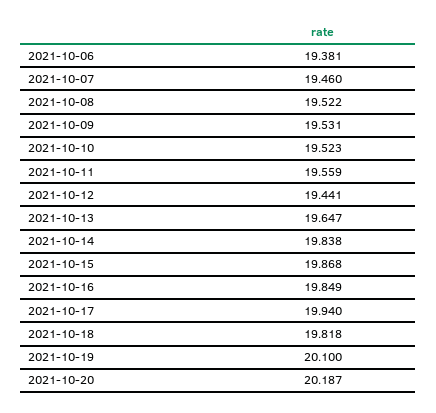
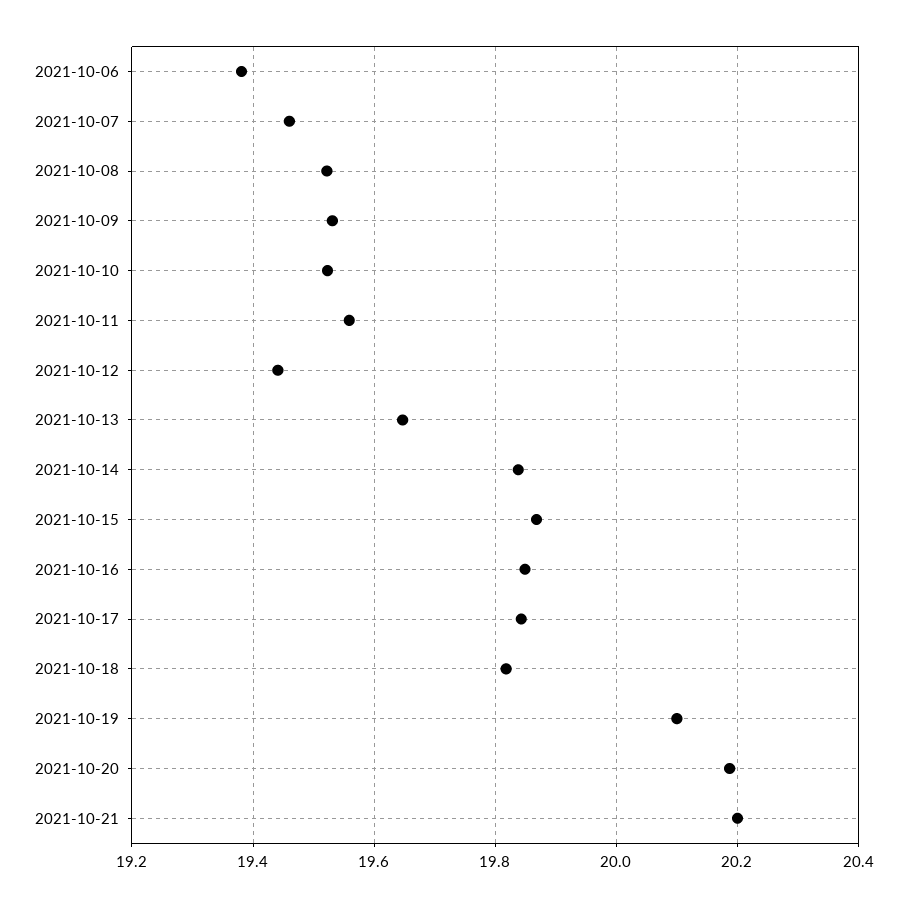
2021-10-17: 19.94 -> 19.84
2021-10-21: none -> 20.2

